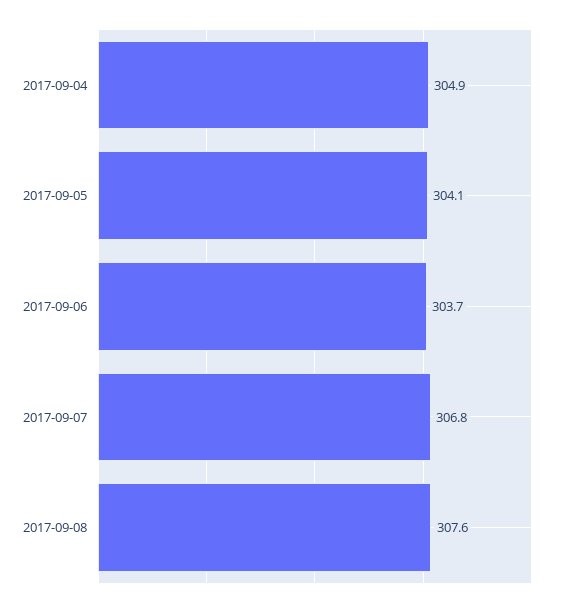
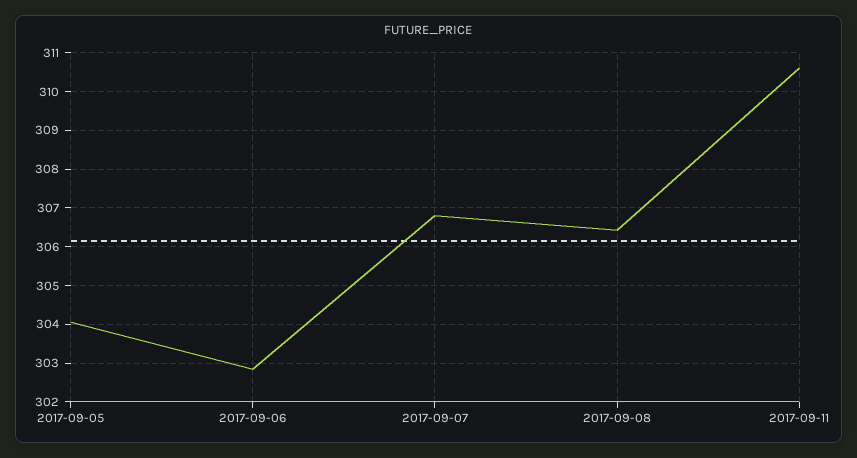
2017-09-04: 304.9 -> none
2017-09-06: 303.7 -> 302.8
2017-09-08: 307.6 -> 306.4
2017-09-11: none -> 310.6

